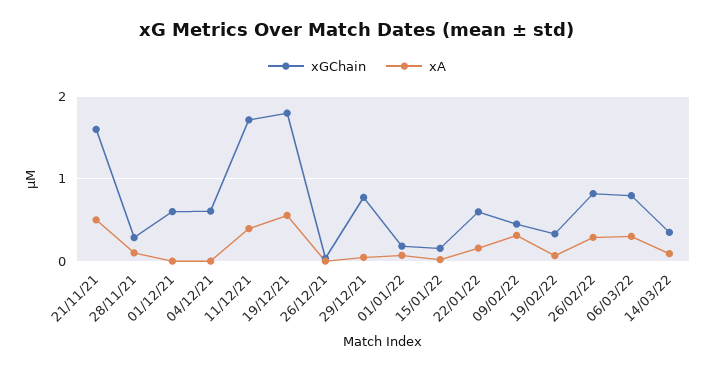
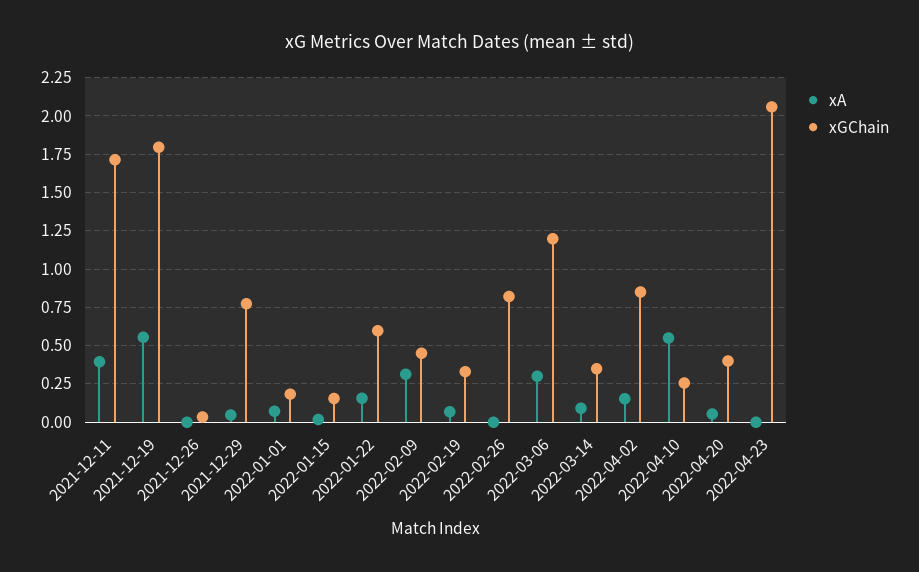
xGChain, 21/11/21: 1.6 -> none
xA, 21/11/21: 0.5 -> none
xGChain, 28/11/21: 0.3 -> none
xA, 28/11/21: 0.1 -> none
xGChain, 01/12/21: 0.6 -> none
xA, 01/12/21: 0 -> none
xGChain, 04/12/21: 0.6 -> none
xA, 04/12/21: 0 -> none
xA, 26/02/22: 0.3 -> 0
xGChain, 06/03/22: 0.8 -> 1.2
xA, 2022-04-02: none -> 0.15
xGChain, 2022-04-02: none -> 0.85
xA, 2022-04-10: none -> 0.55
xGChain, 2022-04-10: none -> 0.25
xA, 2022-04-20: none -> 0.05
xGChain, 2022-04-20: none -> 0.4
xA, 2022-04-23: none -> 0
xGChain, 2022-04-23: none -> 2.05

